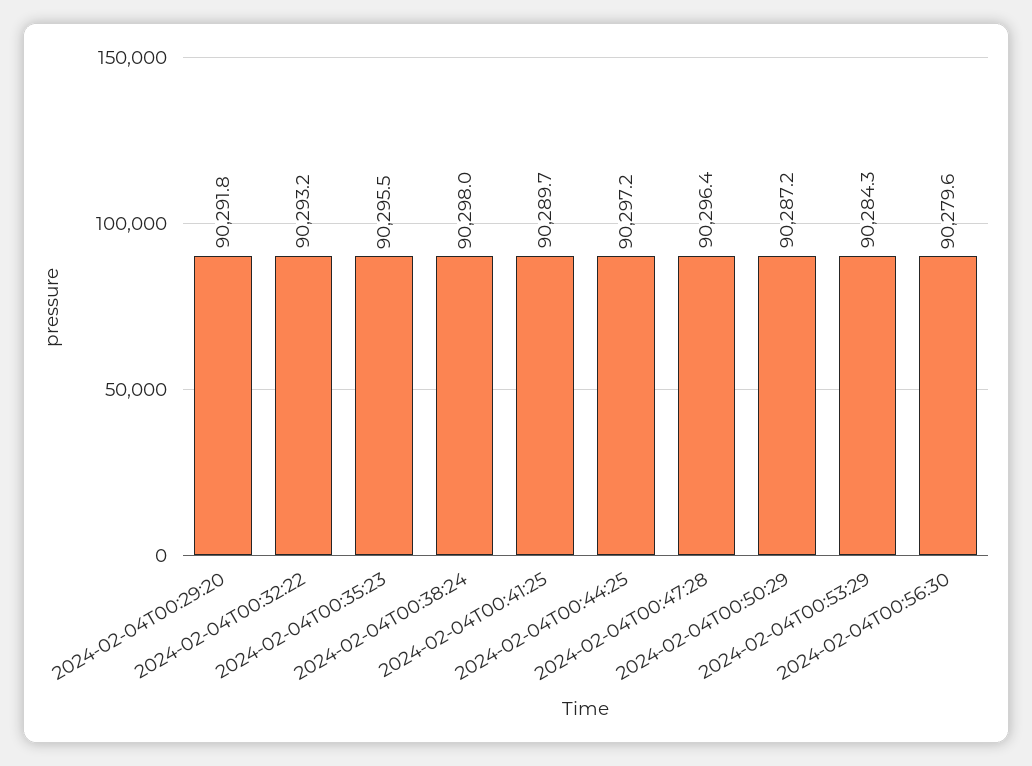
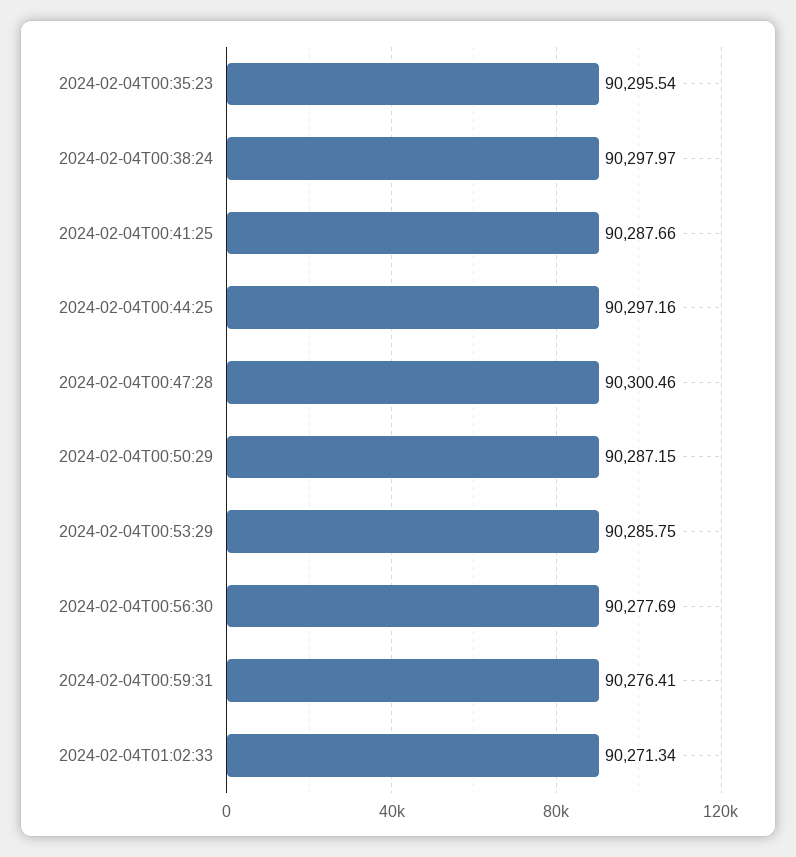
2024-02-04T00:29:20: 90291.8 -> none
2024-02-04T00:32:22: 90293.2 -> none
2024-02-04T00:41:25: 90289.7 -> 90287.66
2024-02-04T00:47:28: 90296.4 -> 90300.46
2024-02-04T00:53:29: 90284.3 -> 90285.75
2024-02-04T00:56:30: 90279.6 -> 90277.69
2024-02-04T00:59:31: none -> 90276.41
2024-02-04T01:02:33: none -> 90271.34

